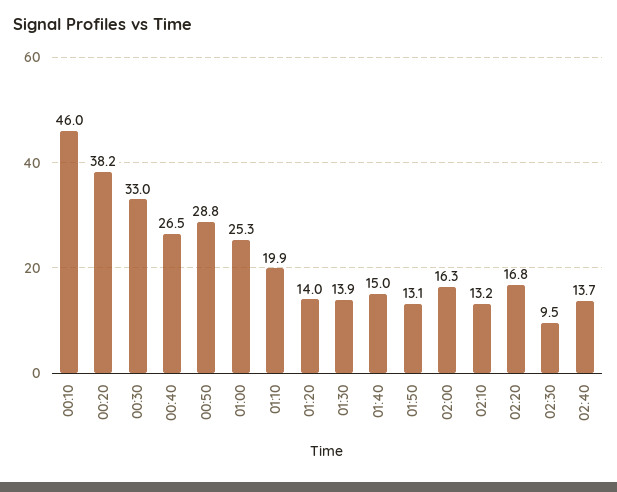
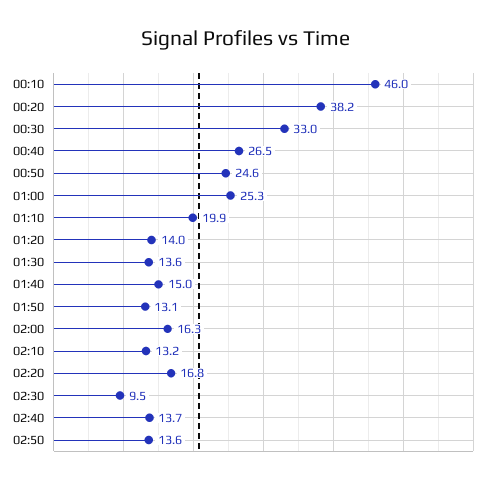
00:50: 28.8 -> 24.6
01:30: 13.9 -> 13.6
02:50: none -> 13.6

